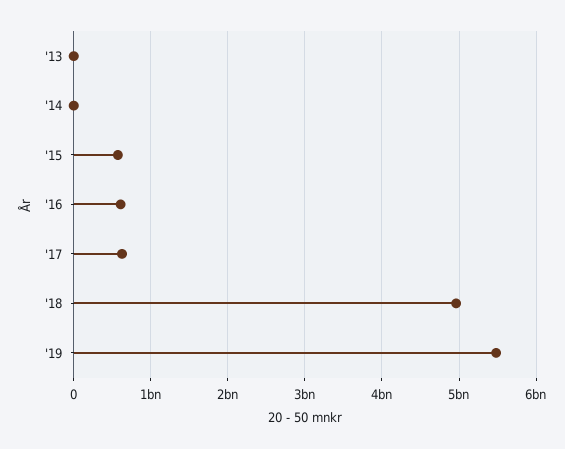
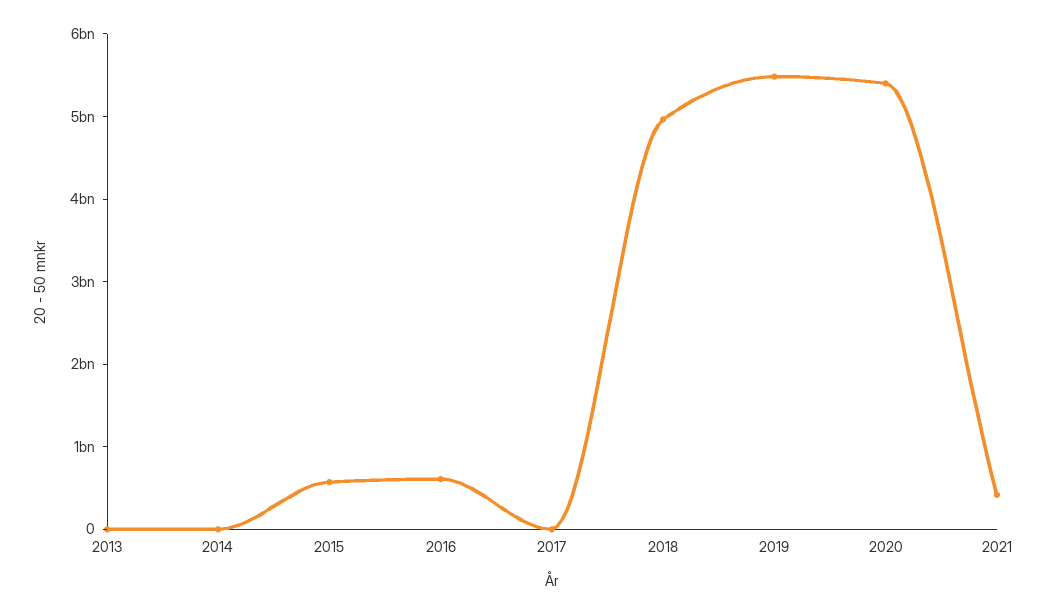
'17: 600000000 -> 0
2020: none -> 5400000000
2021: none -> 400000000

